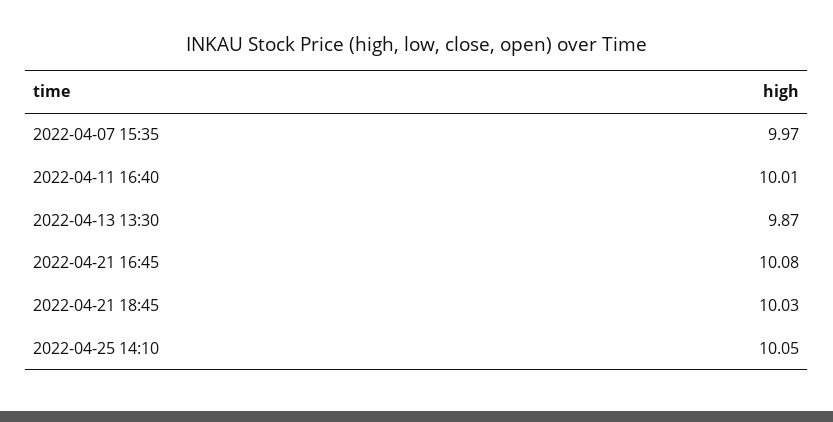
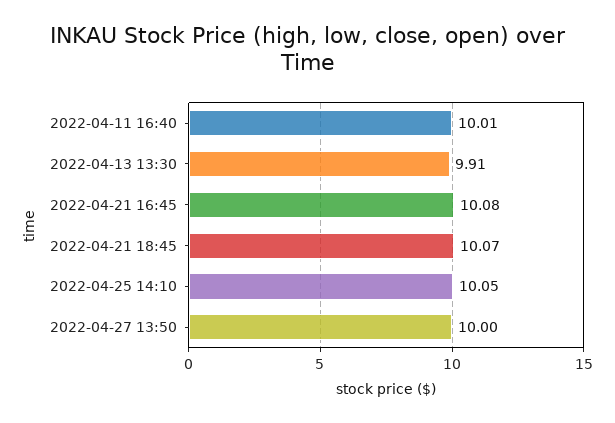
2022-04-07 15:35: 9.97 -> none
2022-04-13 13:30: 9.87 -> 9.91
2022-04-21 18:45: 10.03 -> 10.07
2022-04-27 13:50: none -> 10

